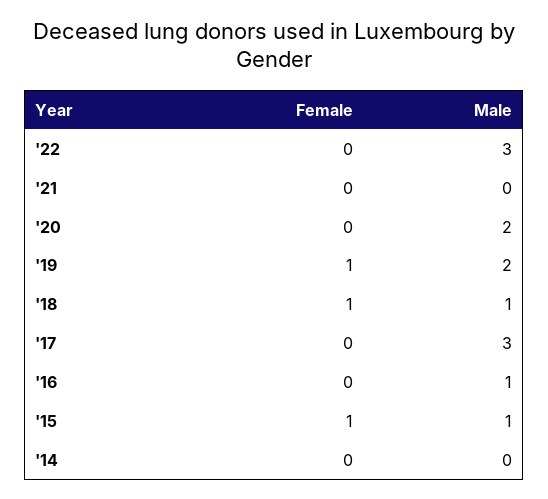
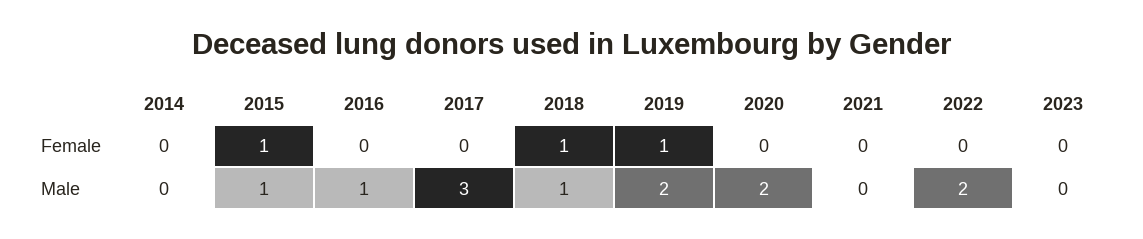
Male, '22: 3 -> 2
Female, 2023: none -> 0
Male, 2023: none -> 0

